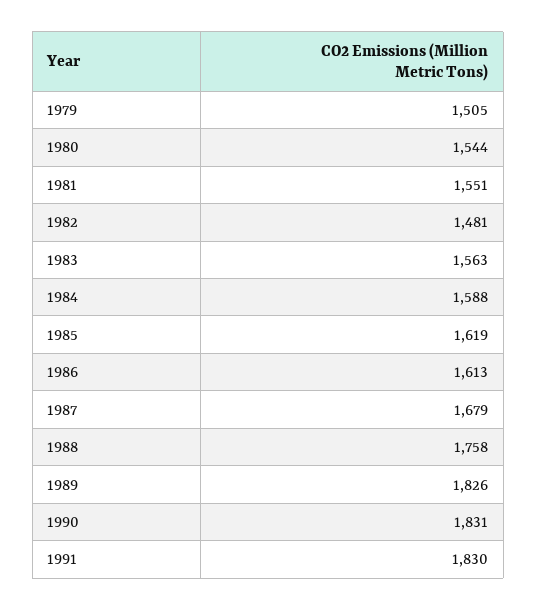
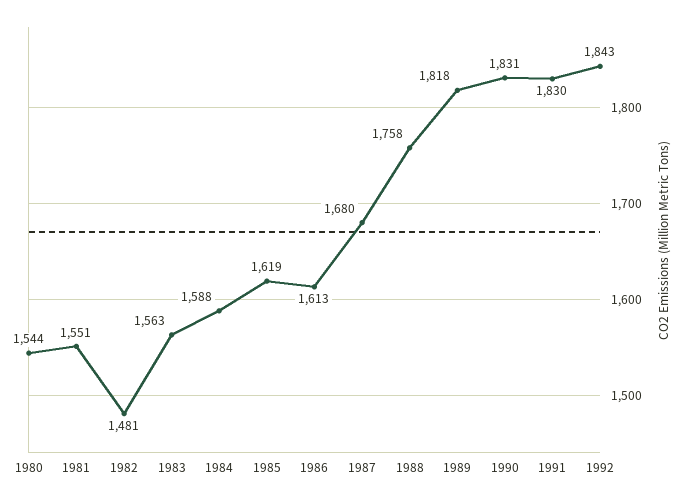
1979: 1505 -> none
1987: 1679 -> 1680
1989: 1826 -> 1818
1992: none -> 1843

